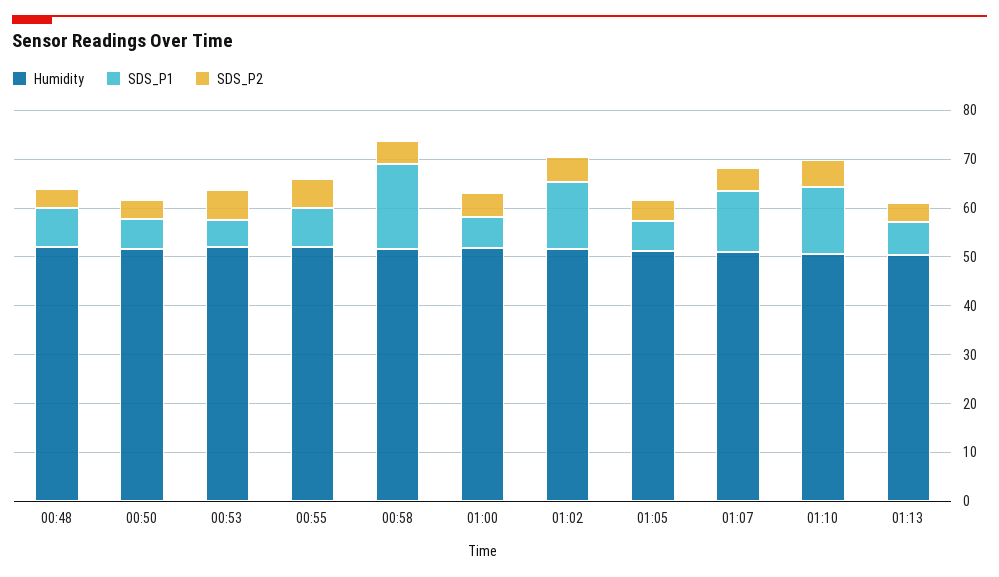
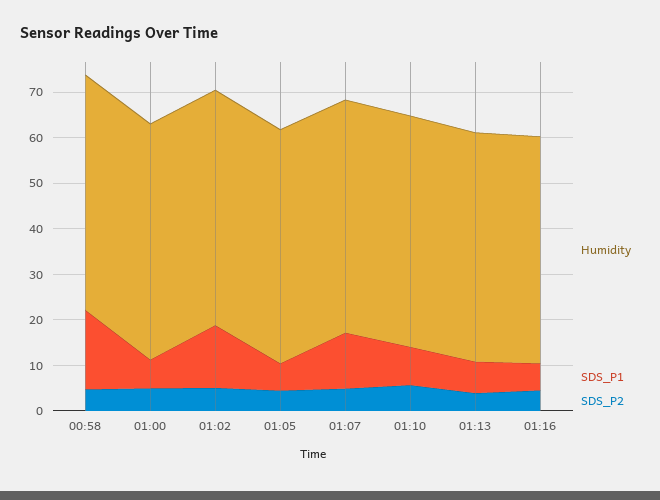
Humidity, 00:48: 52 -> none
SDS_P1, 00:48: 8 -> none
SDS_P2, 00:48: 4 -> none
Humidity, 00:50: 52 -> none
SDS_P1, 00:50: 6 -> none
SDS_P2, 00:50: 4 -> none
Humidity, 00:53: 52 -> none
SDS_P1, 00:53: 6 -> none
SDS_P2, 00:53: 6 -> none
Humidity, 00:55: 52 -> none
SDS_P1, 00:55: 8 -> none
SDS_P2, 00:55: 6 -> none
SDS_P1, 01:10: 14 -> 8
Humidity, 01:16: none -> 50
SDS_P1, 01:16: none -> 6
SDS_P2, 01:16: none -> 4

